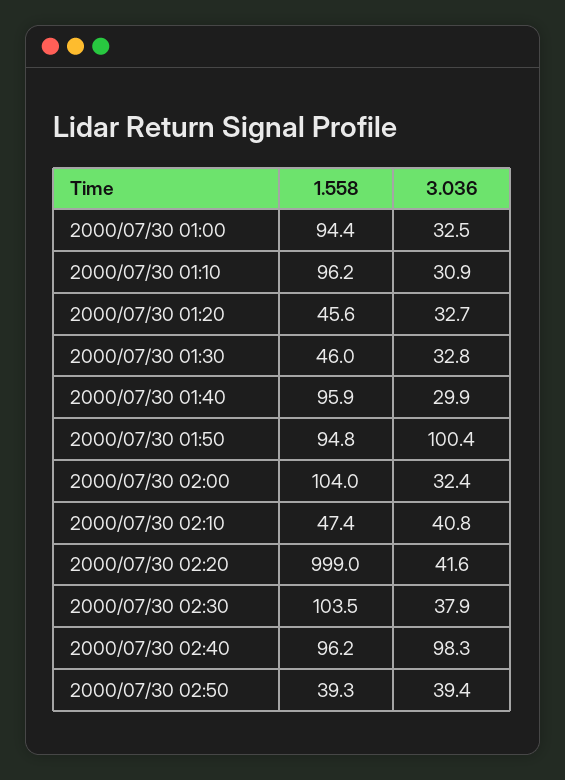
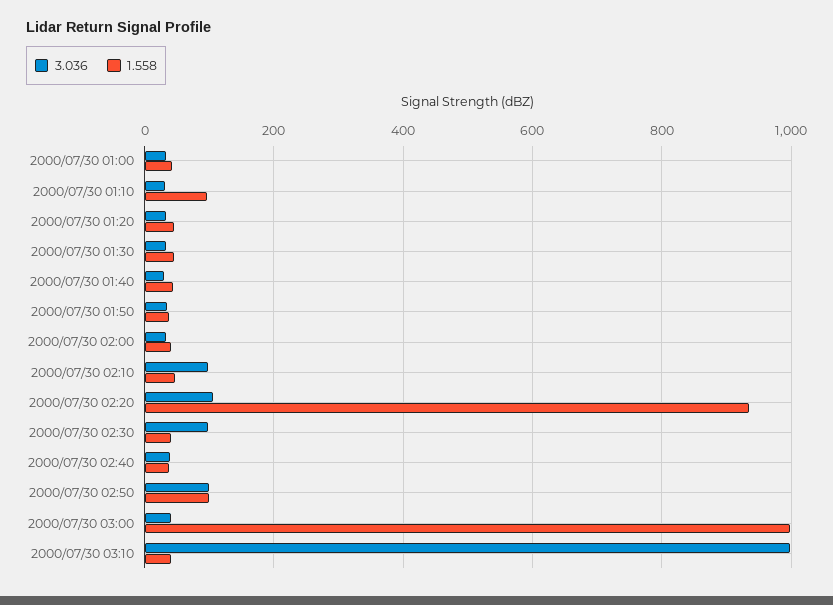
1.558, 2000/07/30 01:00: 94.4 -> 40
1.558, 2000/07/30 01:40: 95.9 -> 40
1.558, 2000/07/30 01:50: 94.8 -> 40
3.036, 2000/07/30 01:50: 100.4 -> 40
1.558, 2000/07/30 02:00: 104 -> 40
3.036, 2000/07/30 02:10: 40.8 -> 100
1.558, 2000/07/30 02:20: 999 -> 940
3.036, 2000/07/30 02:20: 41.6 -> 100
1.558, 2000/07/30 02:30: 103.5 -> 40
3.036, 2000/07/30 02:30: 37.9 -> 100
1.558, 2000/07/30 02:40: 96.2 -> 40
3.036, 2000/07/30 02:40: 98.3 -> 40
1.558, 2000/07/30 02:50: 39.3 -> 100
3.036, 2000/07/30 02:50: 39.4 -> 100
3.036, 2000/07/30 03:00: none -> 40
1.558, 2000/07/30 03:00: none -> 1000
3.036, 2000/07/30 03:10: none -> 1000
1.558, 2000/07/30 03:10: none -> 40

